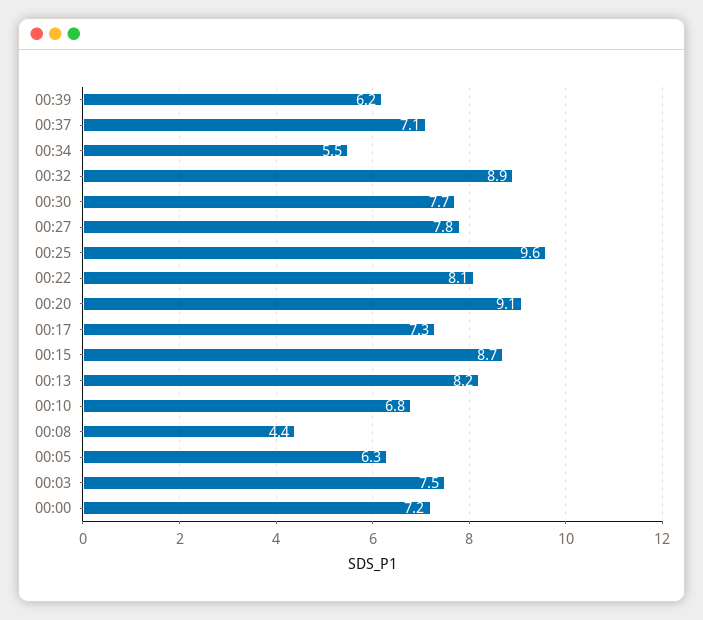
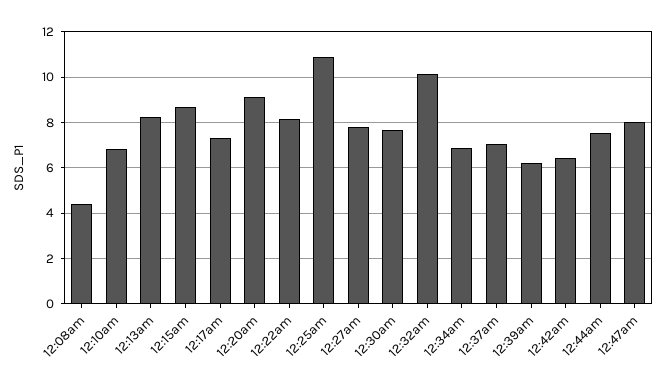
00:34: 5.5 -> 7
00:32: 8.9 -> 10
00:25: 9.6 -> 11
00:05: 6.3 -> none
00:03: 7.5 -> none
00:00: 7.2 -> none
12:42am: none -> 6.5
12:44am: none -> 7.5
12:47am: none -> 8

